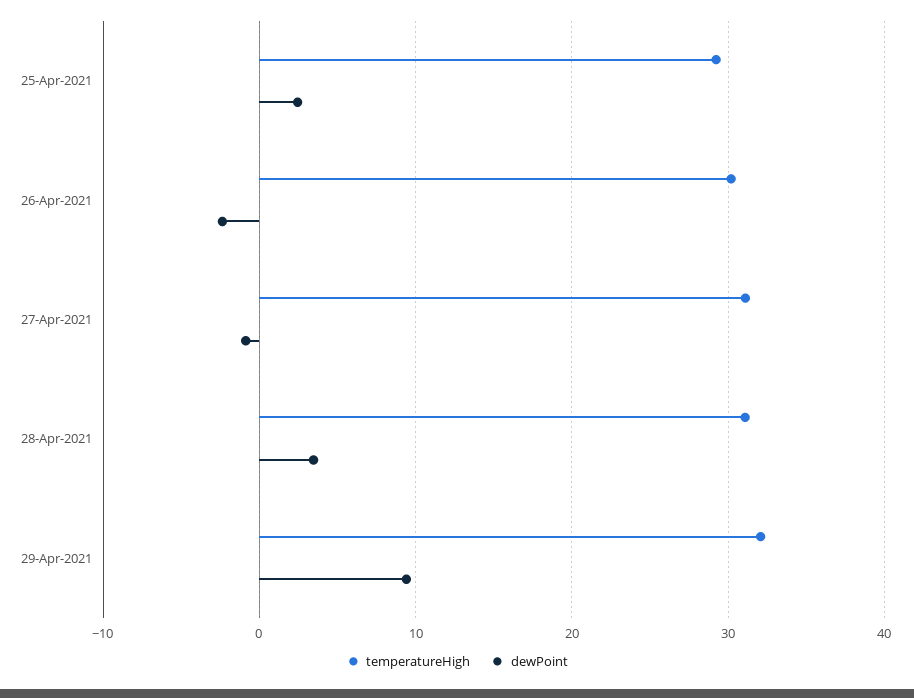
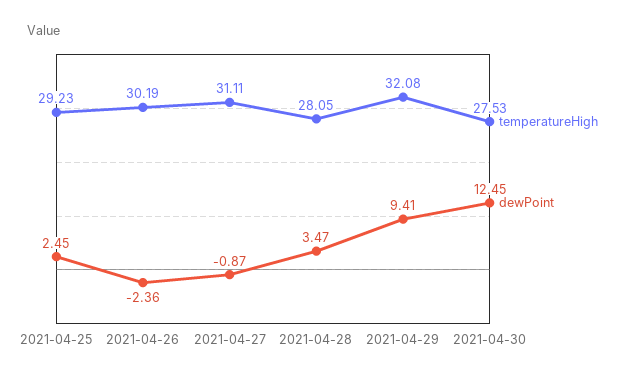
temperatureHigh, 28-Apr-2021: 31 -> 28.05
temperatureHigh, 2021-04-30: none -> 27.53
dewPoint, 2021-04-30: none -> 12.45

